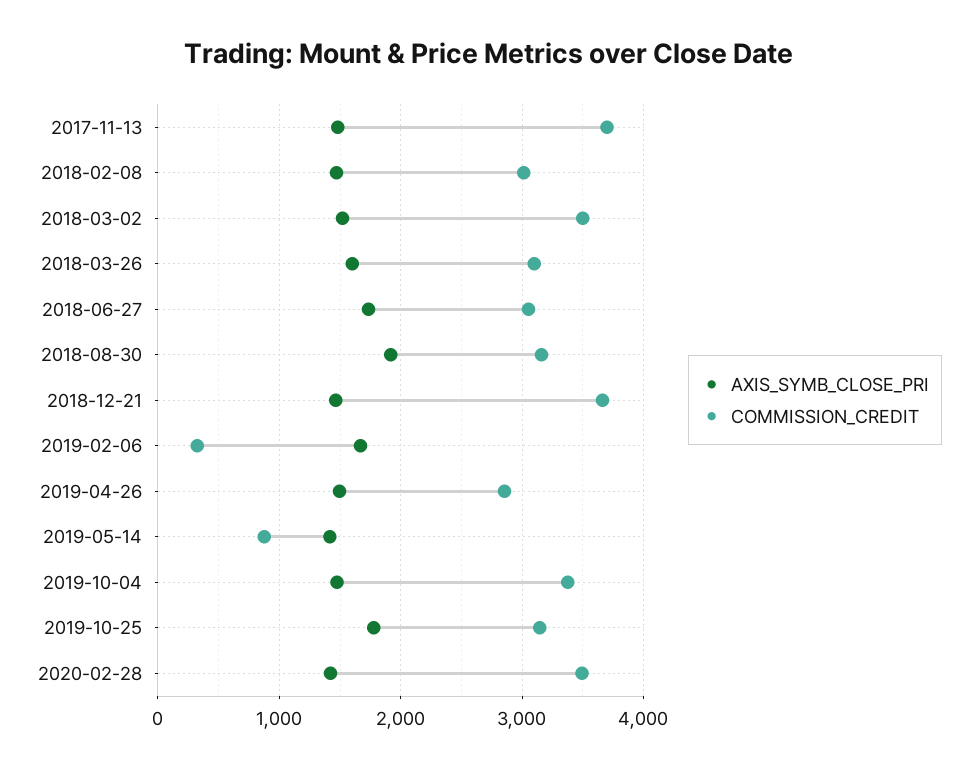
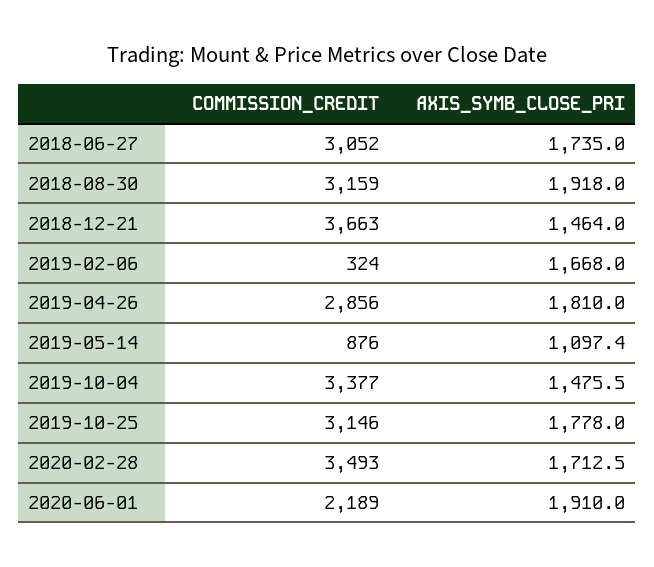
AXIS_SYMB_CLOSE_PRI, 2017-11-13: 1500 -> none
COMMISSION_CREDIT, 2017-11-13: 3700 -> none
AXIS_SYMB_CLOSE_PRI, 2018-02-08: 1500 -> none
COMMISSION_CREDIT, 2018-02-08: 3000 -> none
AXIS_SYMB_CLOSE_PRI, 2018-03-02: 1500 -> none
COMMISSION_CREDIT, 2018-03-02: 3500 -> none
AXIS_SYMB_CLOSE_PRI, 2018-03-26: 1600 -> none
COMMISSION_CREDIT, 2018-03-26: 3100 -> none
AXIS_SYMB_CLOSE_PRI, 2019-04-26: 1500 -> 1810
AXIS_SYMB_CLOSE_PRI, 2019-05-14: 1400 -> 1097.4
AXIS_SYMB_CLOSE_PRI, 2020-02-28: 1400 -> 1712.5
COMMISSION_CREDIT, 2020-06-01: none -> 2189
AXIS_SYMB_CLOSE_PRI, 2020-06-01: none -> 1910

